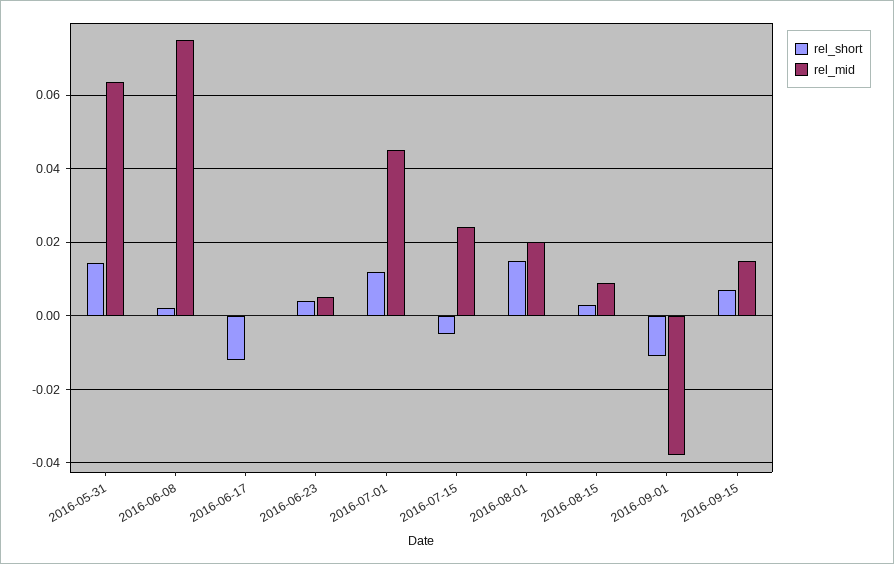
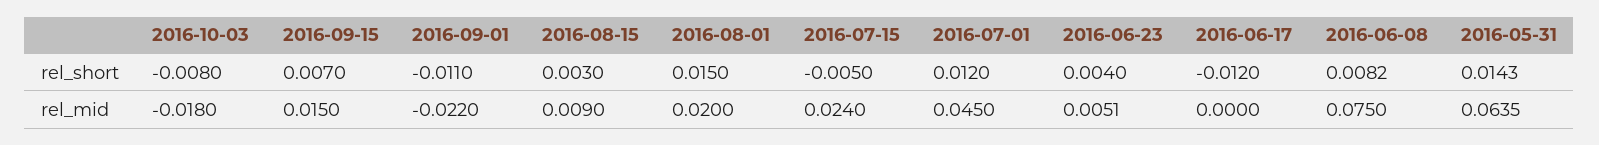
rel_short, 2016-06-08: 0.002 -> 0.0082
rel_mid, 2016-09-01: -0.038 -> -0.022
rel_short, 2016-10-03: none -> -0.008
rel_mid, 2016-10-03: none -> -0.018

